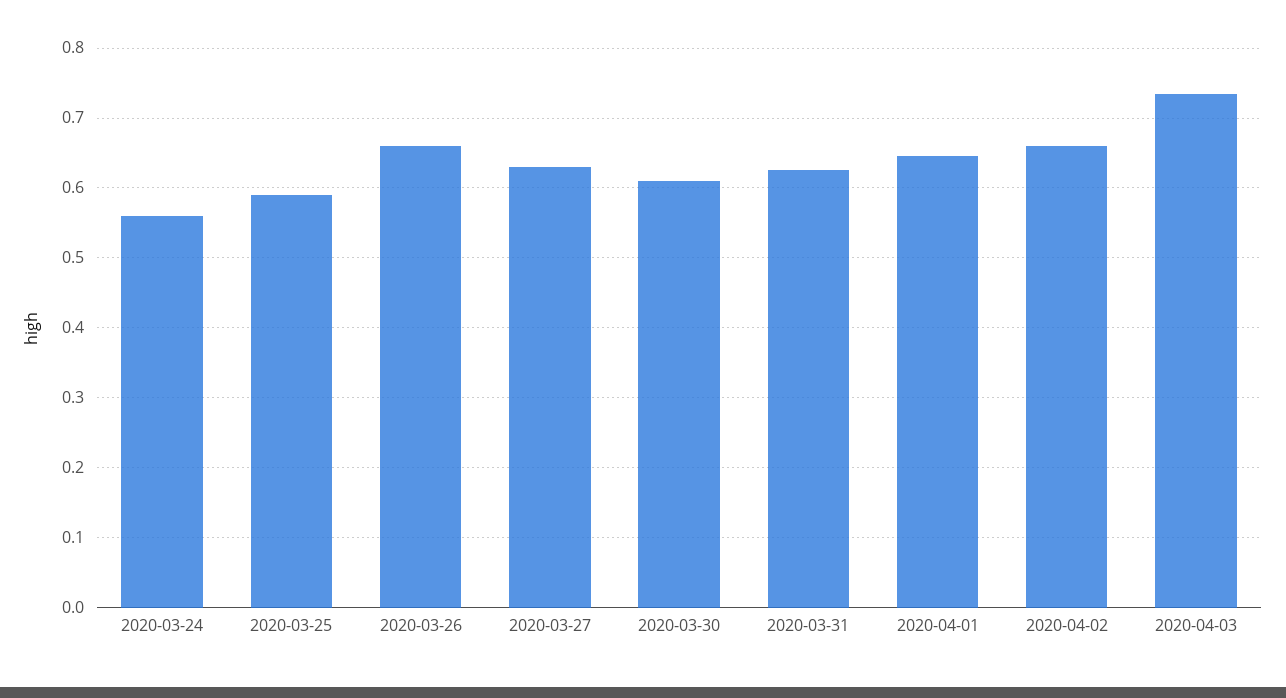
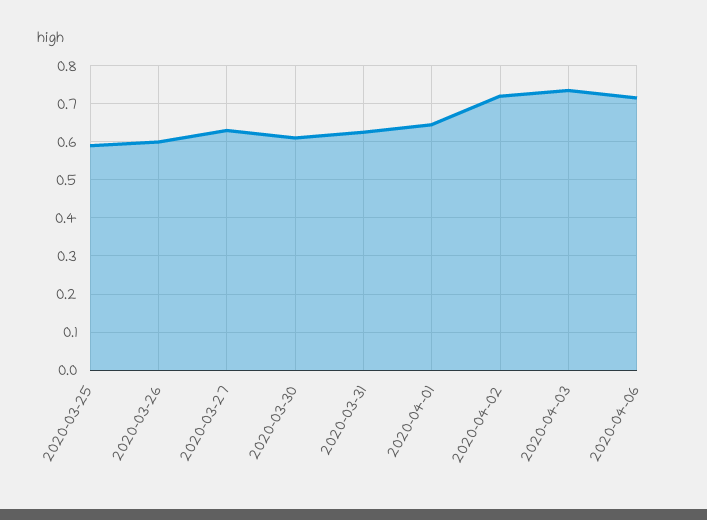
2020-03-24: 0.56 -> none
2020-03-26: 0.66 -> 0.6
2020-04-02: 0.66 -> 0.72
2020-04-06: none -> 0.72

